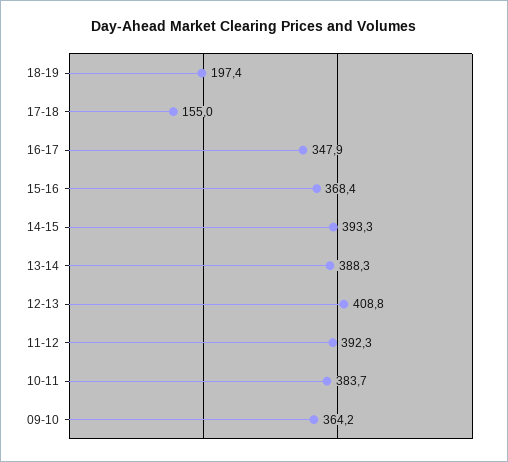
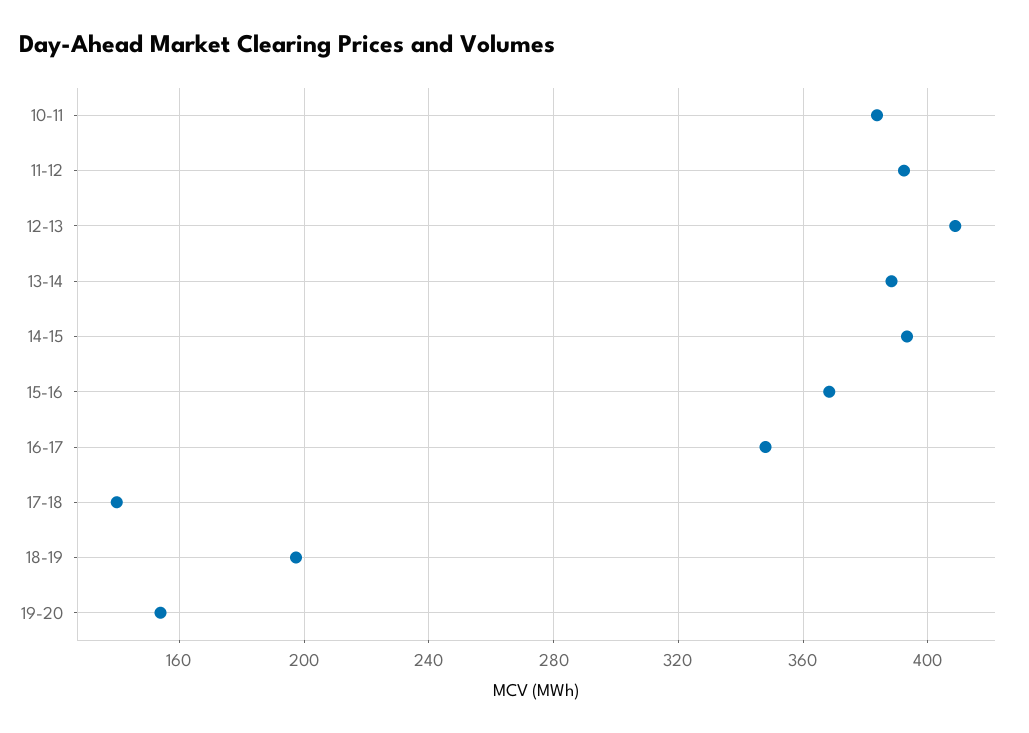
17-18: 155 -> 140
09-10: 364.2 -> none
19-20: none -> 155

